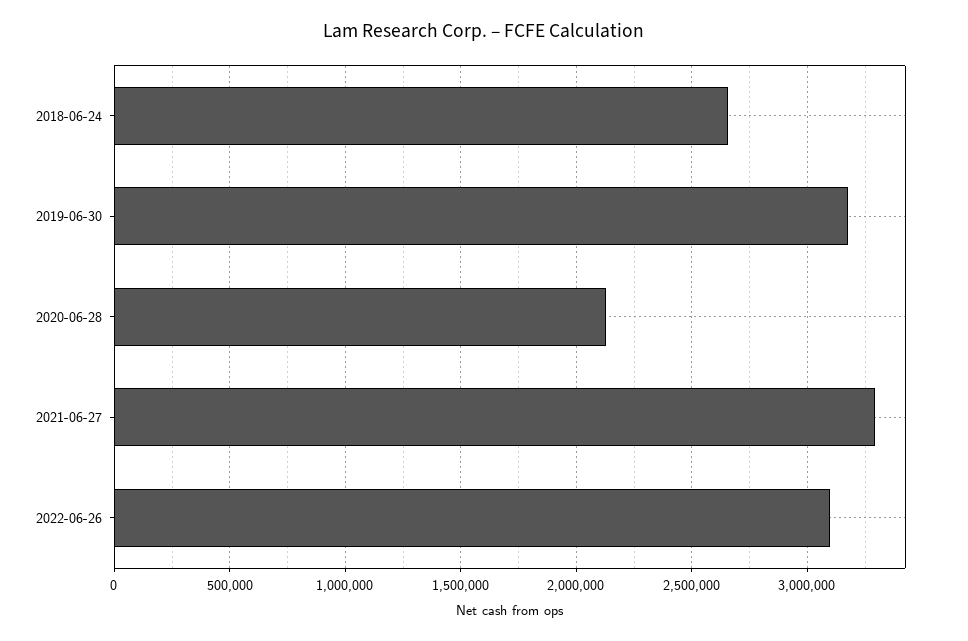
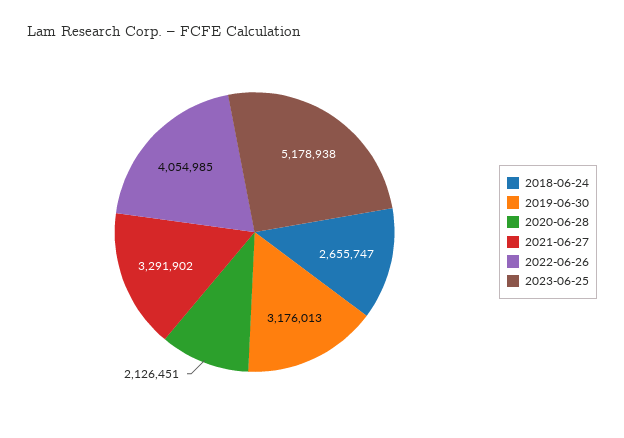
2022-06-26: 3100000 -> 4054985
2023-06-25: none -> 5178938

